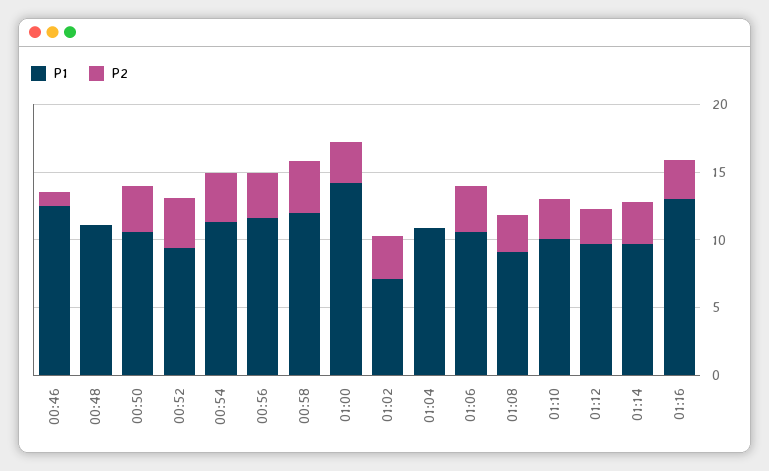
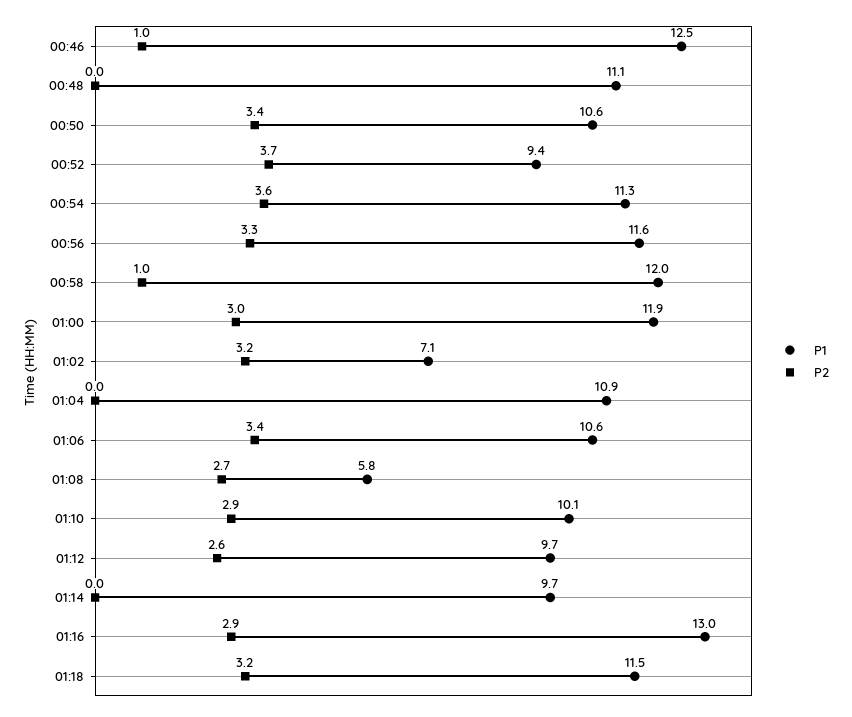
P2, 00:58: 4 -> 1
P1, 01:00: 14 -> 11.9
P1, 01:08: 9 -> 5.8
P2, 01:14: 3 -> 0
P1, 01:18: none -> 11.5
P2, 01:18: none -> 3.2

